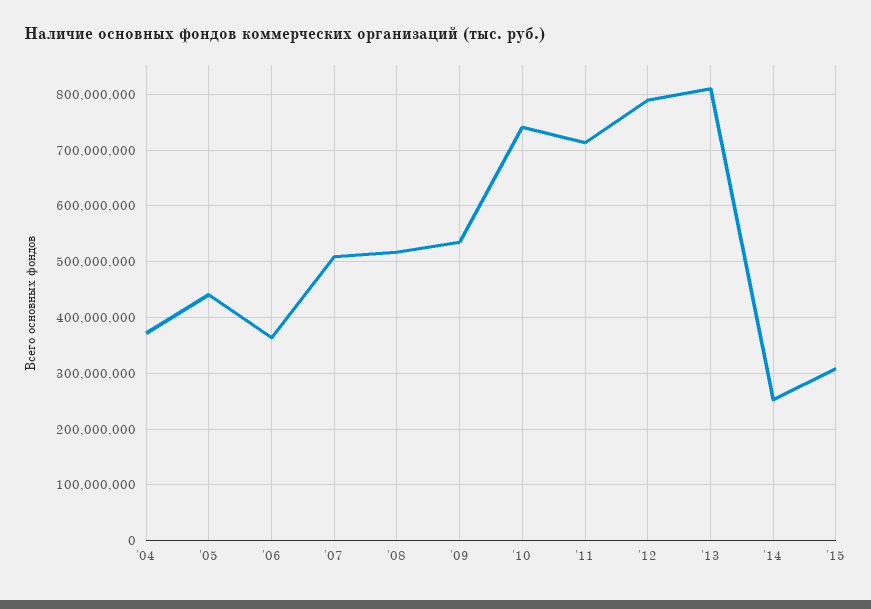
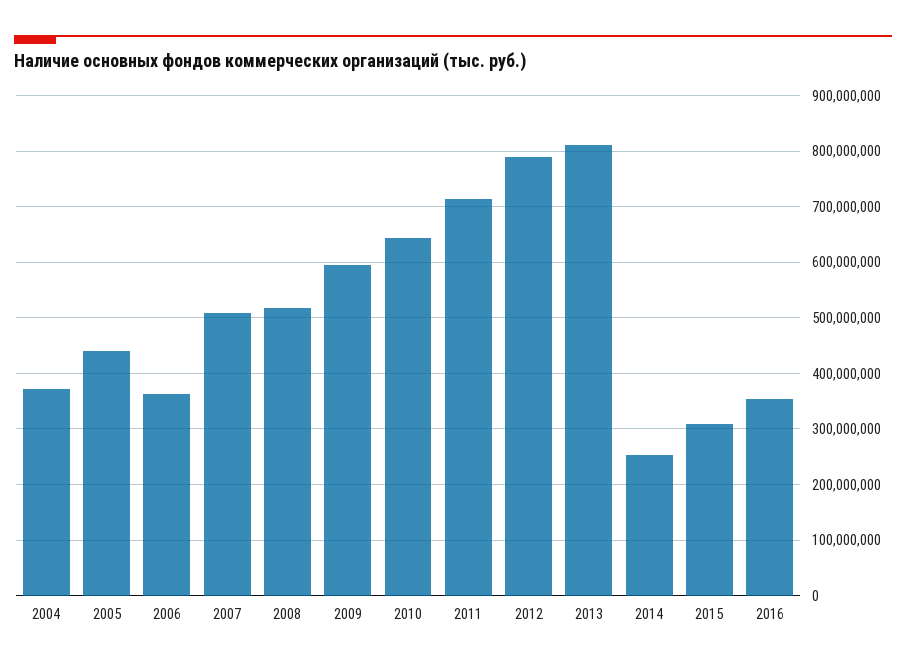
'09: 540000000 -> 600000000
'10: 740000000 -> 640000000
2016: none -> 360000000

